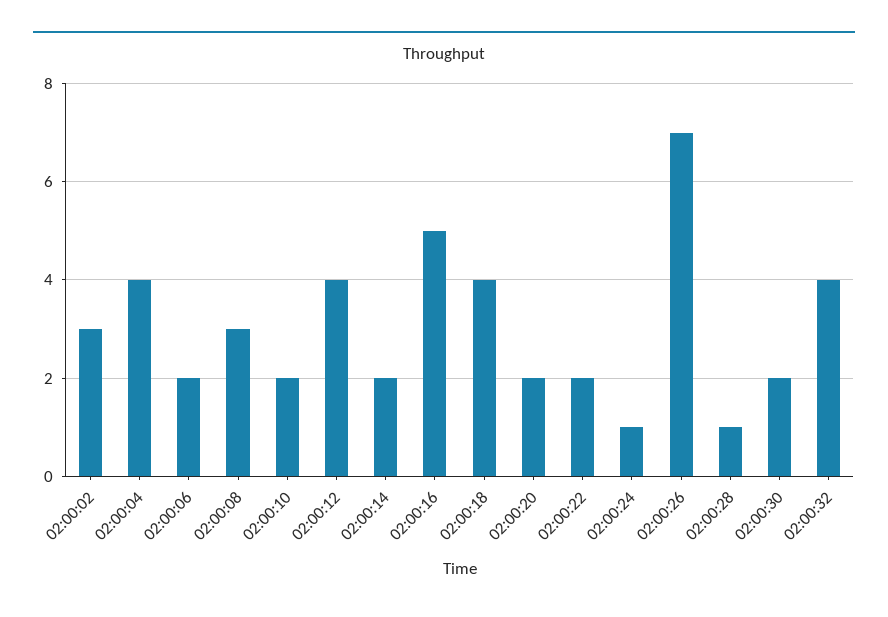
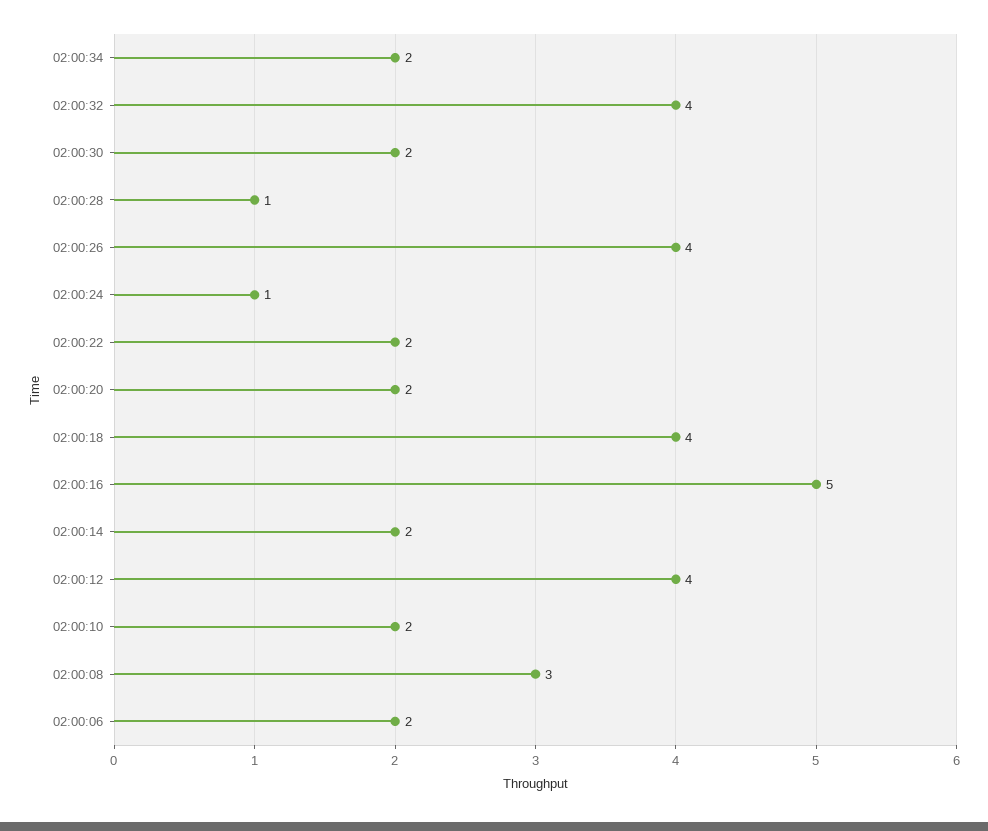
02:00:02: 3 -> none
02:00:04: 4 -> none
02:00:26: 7 -> 4
02:00:34: none -> 2

